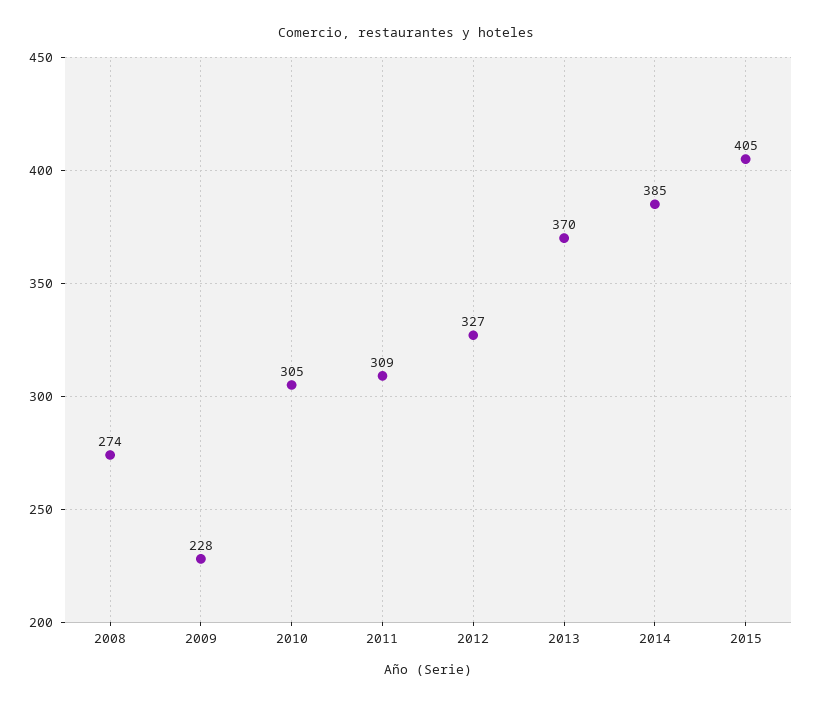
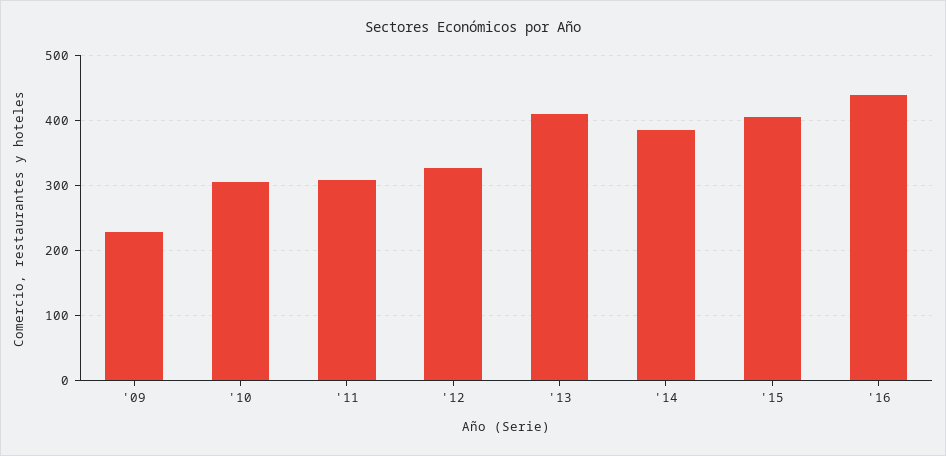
2008: 274 -> none
2013: 370 -> 410
'16: none -> 440

